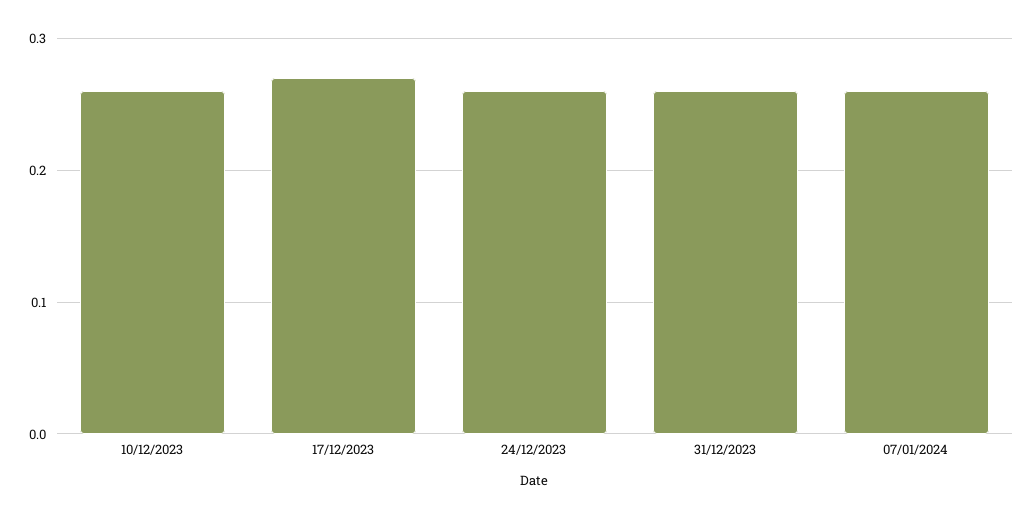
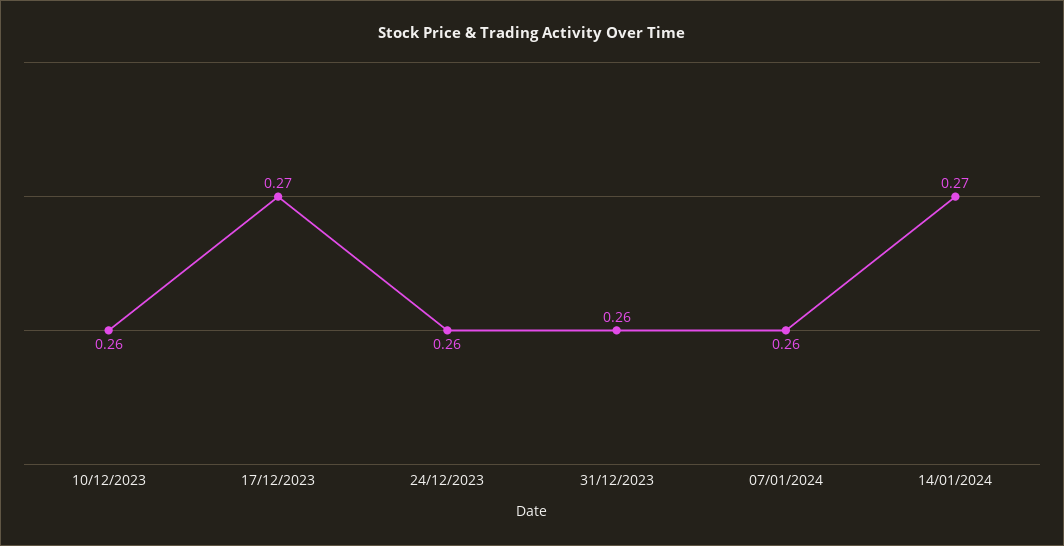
14/01/2024: none -> 0.27

